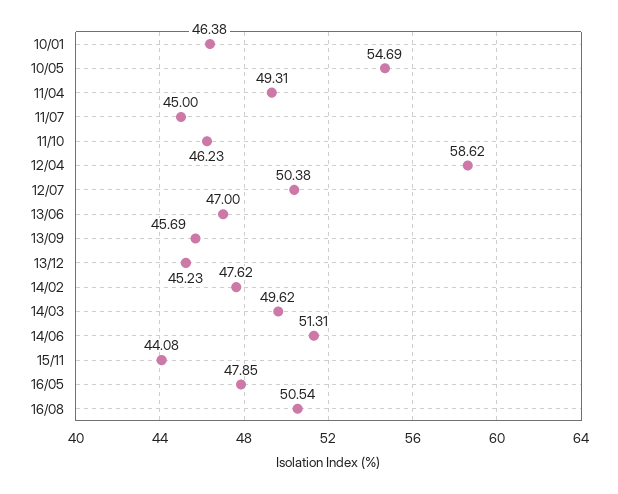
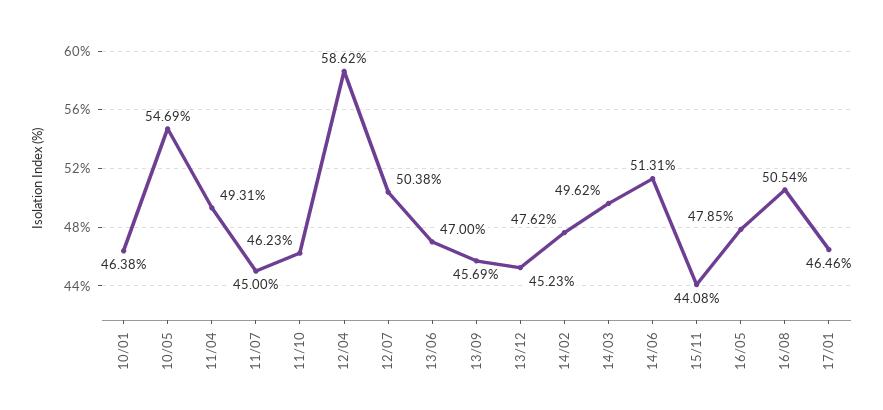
17/01: none -> 46.46

